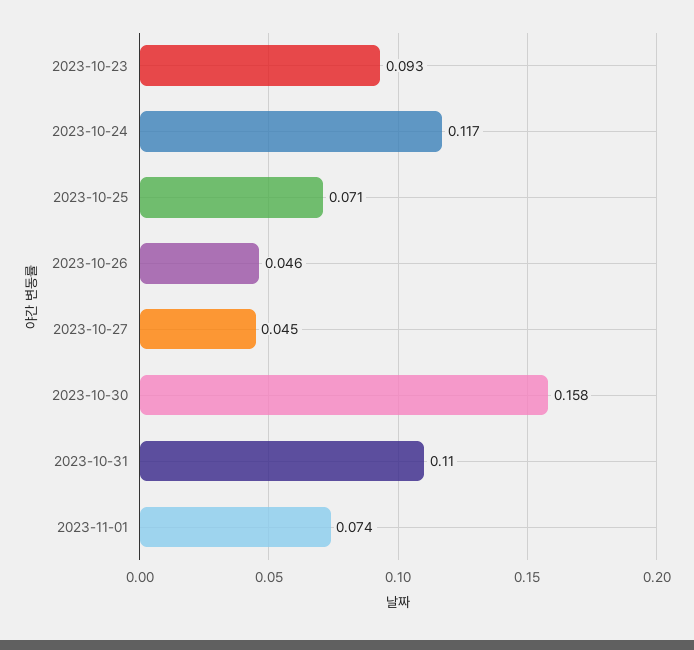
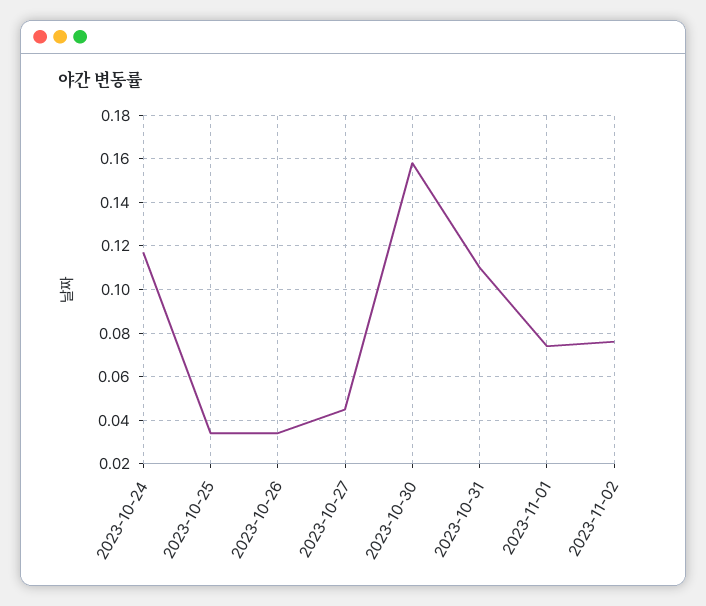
2023-10-23: 0.093 -> none
2023-10-25: 0.071 -> 0.035
2023-10-26: 0.046 -> 0.035
2023-11-02: none -> 0.075

